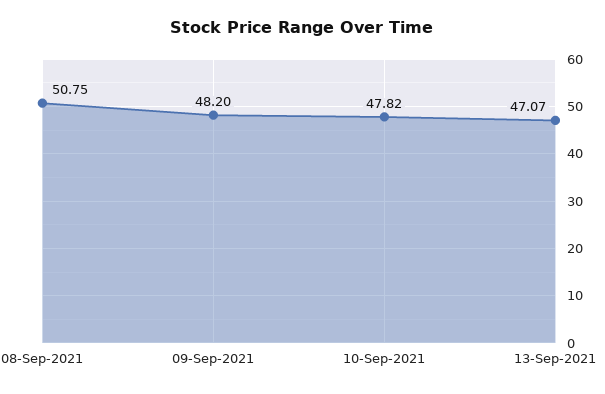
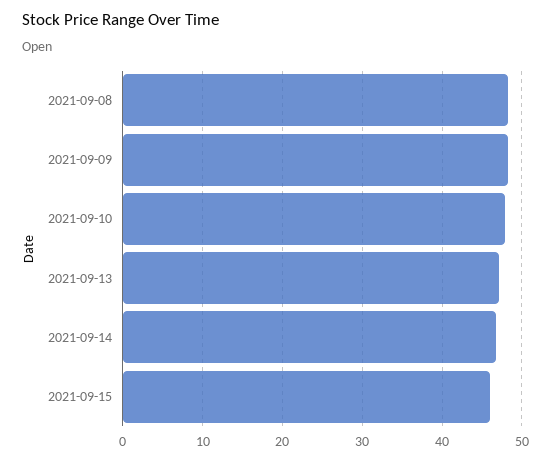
08-Sep-2021: 50.75 -> 48
2021-09-14: none -> 47
2021-09-15: none -> 46

